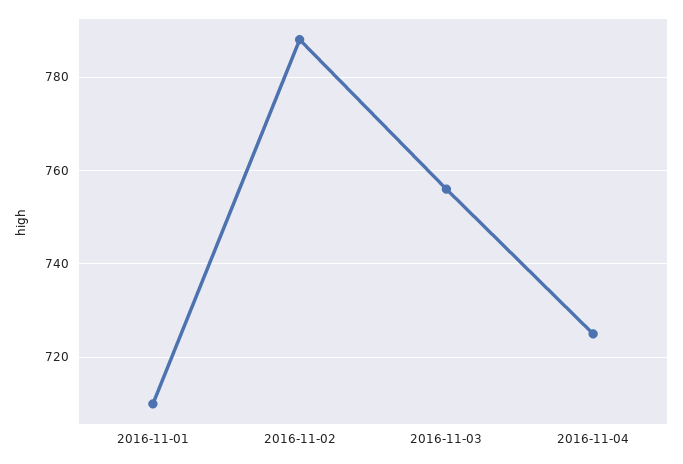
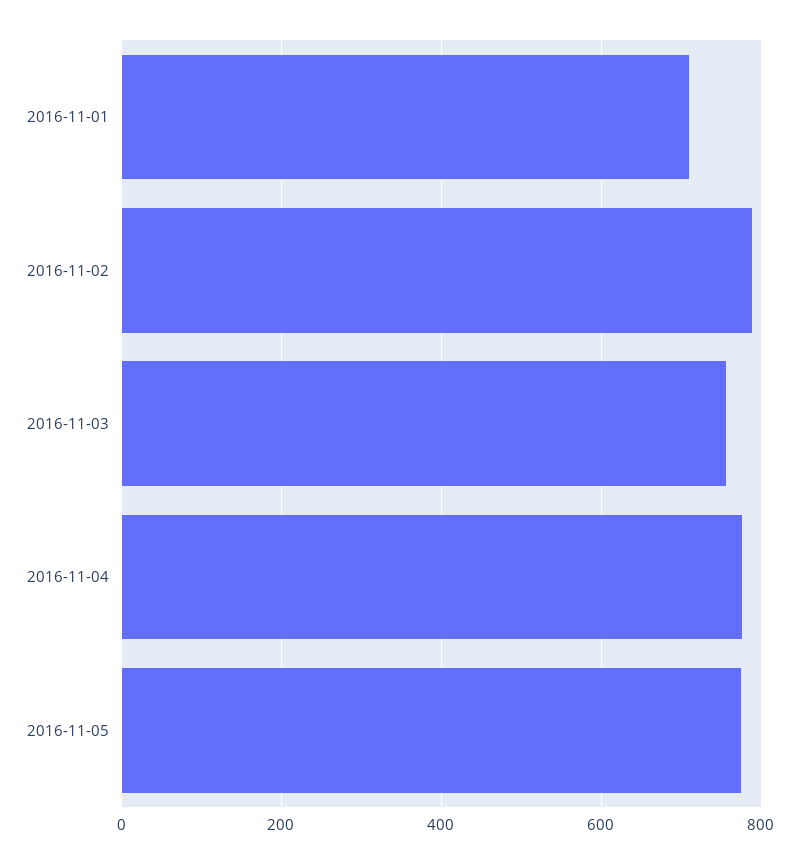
2016-11-04: 725 -> 780
2016-11-05: none -> 780

